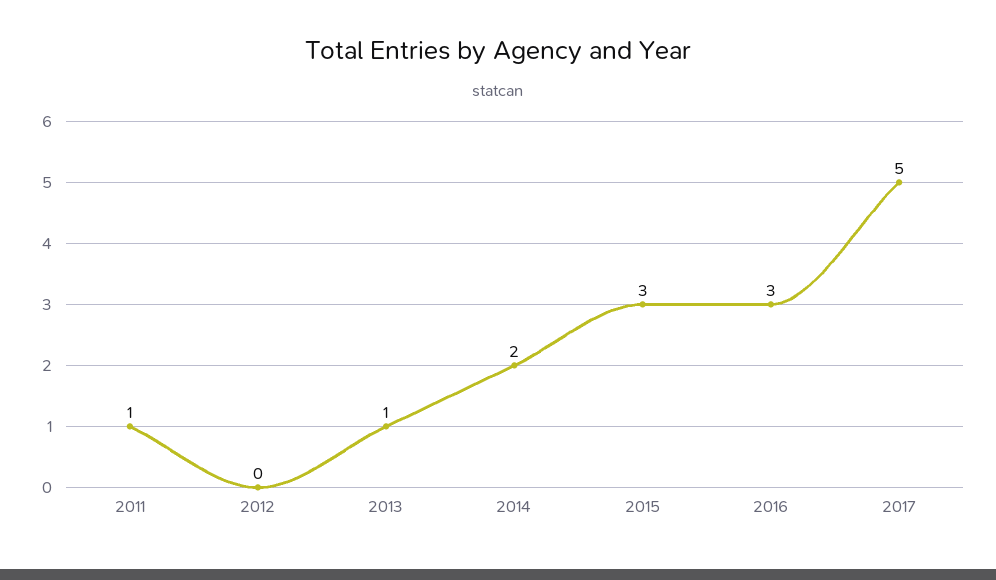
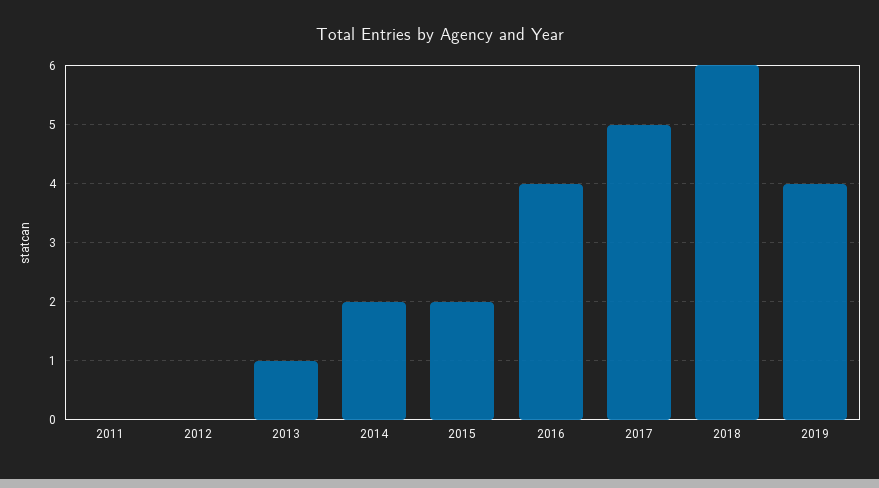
2011: 1 -> 0
2015: 3 -> 2
2016: 3 -> 4
2018: none -> 6
2019: none -> 4

